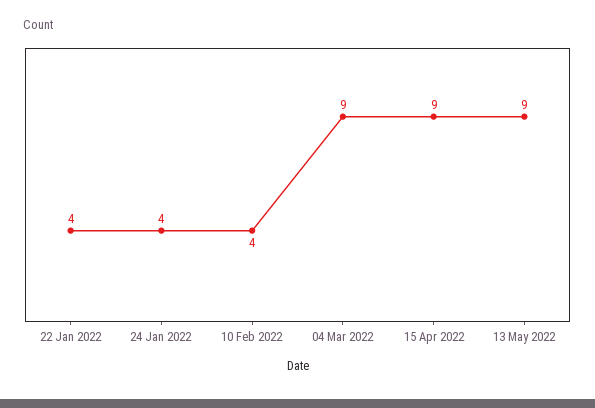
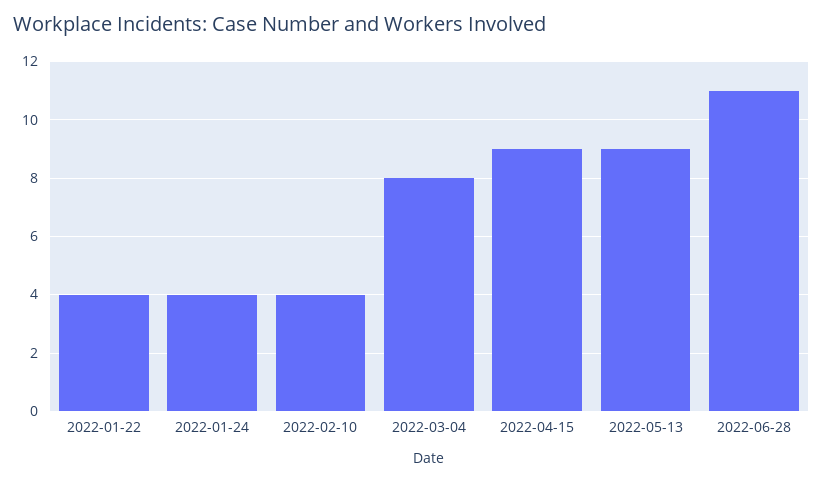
04 Mar 2022: 9 -> 8
2022-06-28: none -> 11

